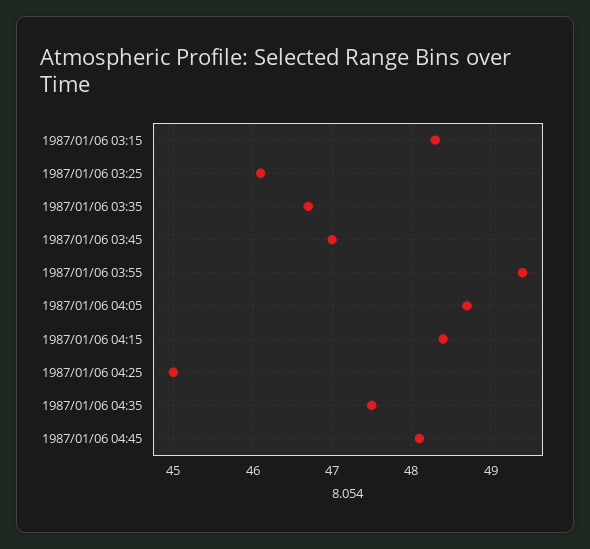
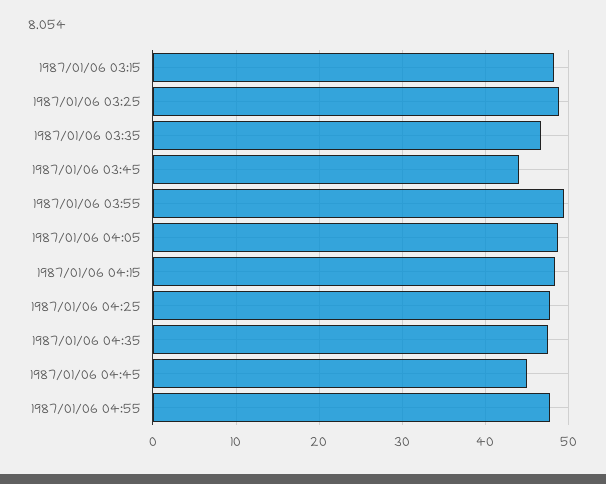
1987/01/06 03:25: 46.1 -> 49
1987/01/06 03:45: 47 -> 44
1987/01/06 04:25: 45 -> 48
1987/01/06 04:45: 48.1 -> 45
1987/01/06 04:55: none -> 48

